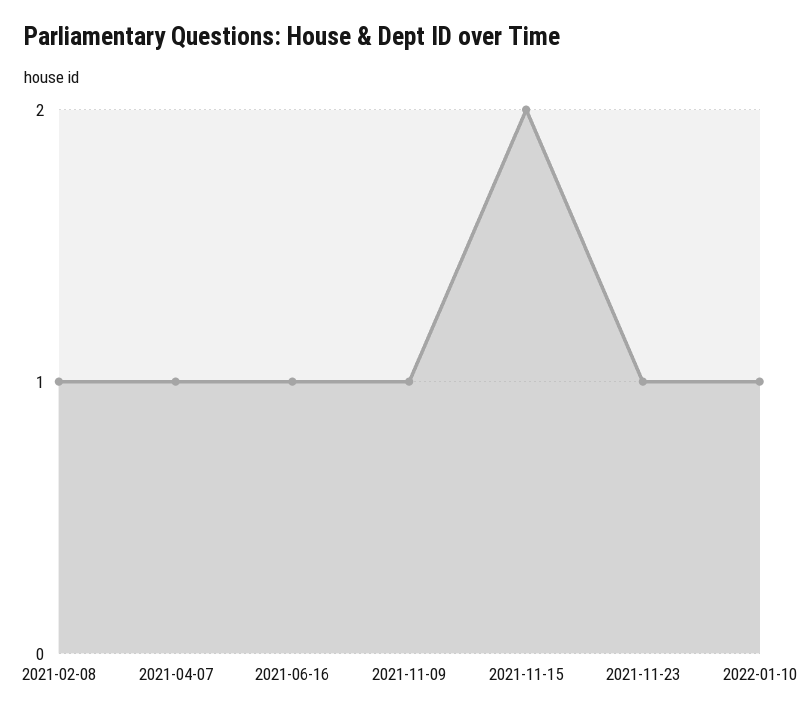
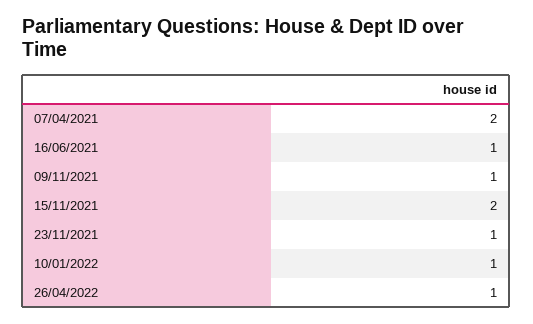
2021-02-08: 1 -> none
2021-04-07: 1 -> 2
26/04/2022: none -> 1

